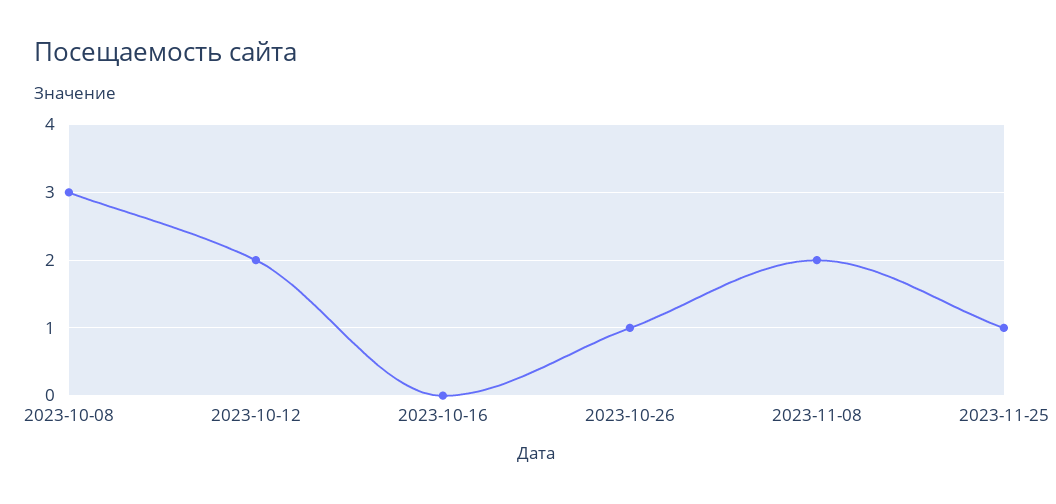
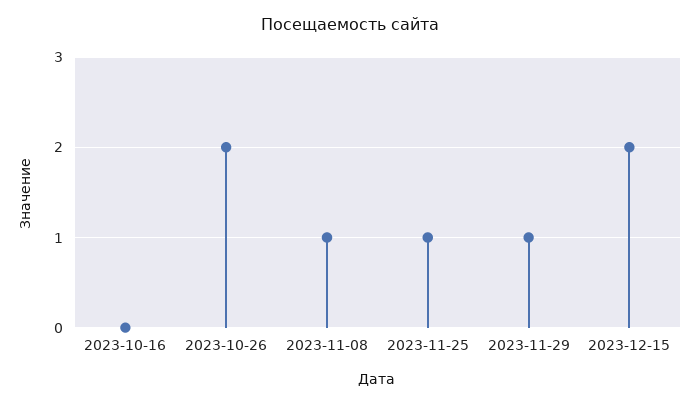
2023-10-08: 3 -> none
2023-10-12: 2 -> none
2023-10-26: 1 -> 2
2023-11-08: 2 -> 1
2023-11-29: none -> 1
2023-12-15: none -> 2

